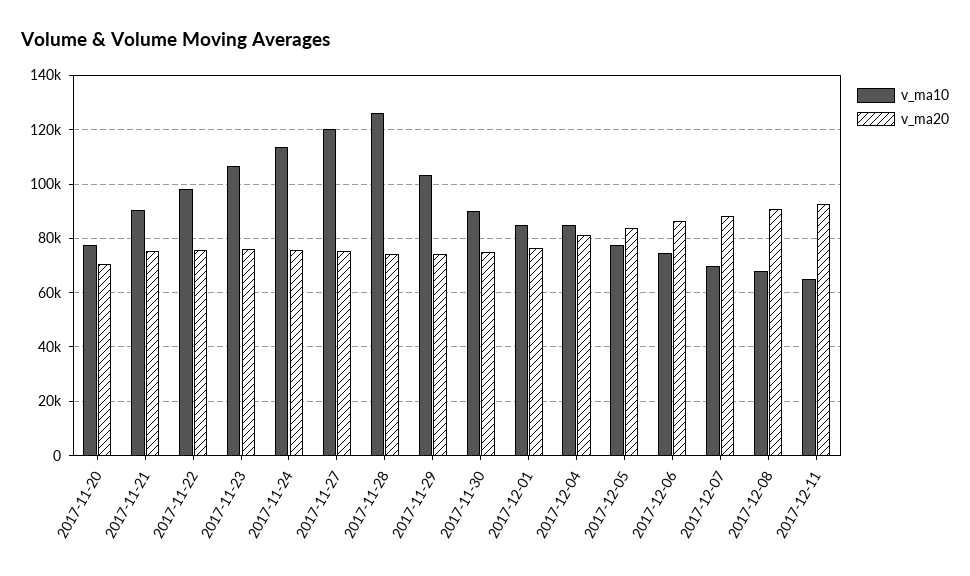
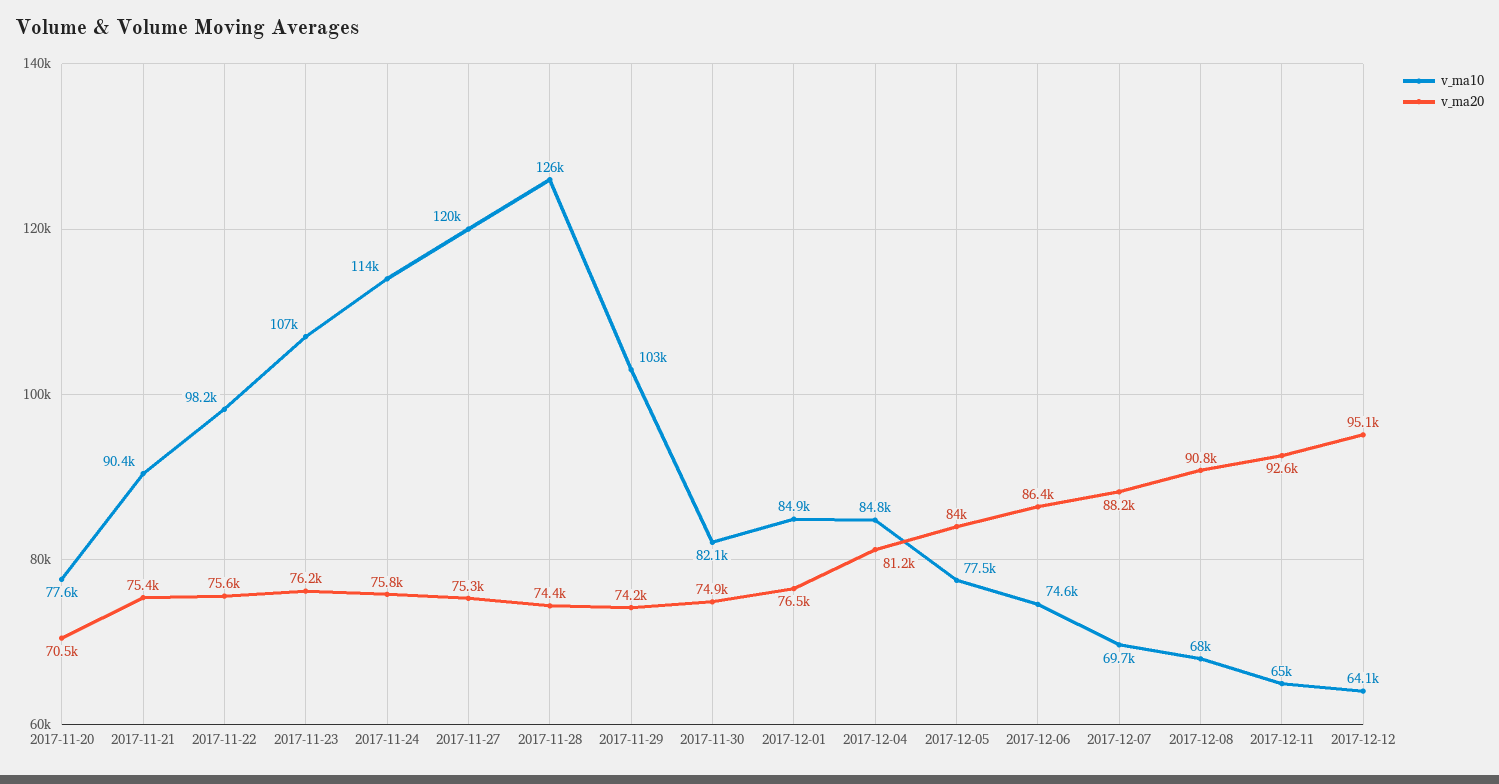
v_ma10, 2017-11-30: 90000 -> 82100
v_ma10, 2017-12-12: none -> 64100
v_ma20, 2017-12-12: none -> 95100

